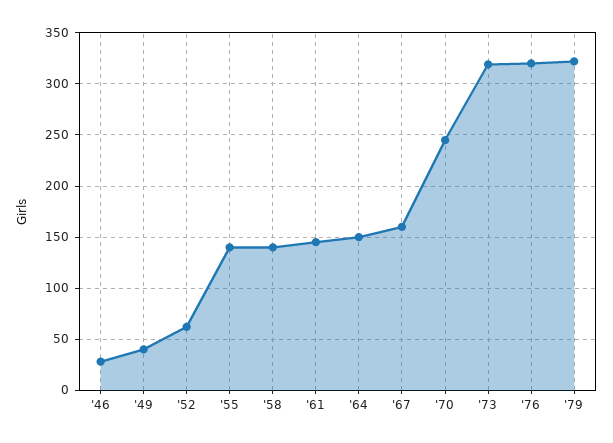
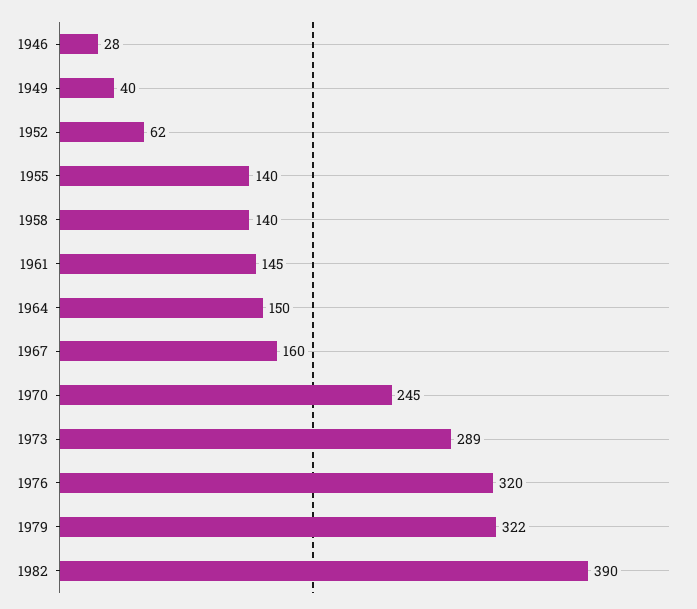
'73: 320 -> 289
1982: none -> 390

